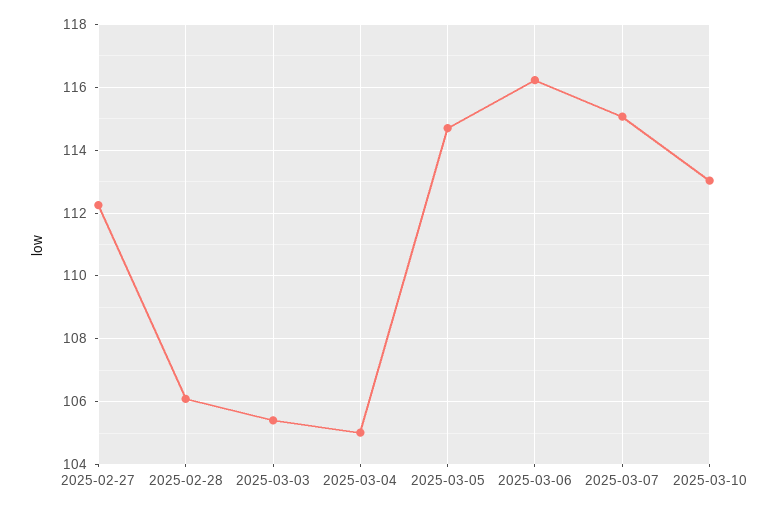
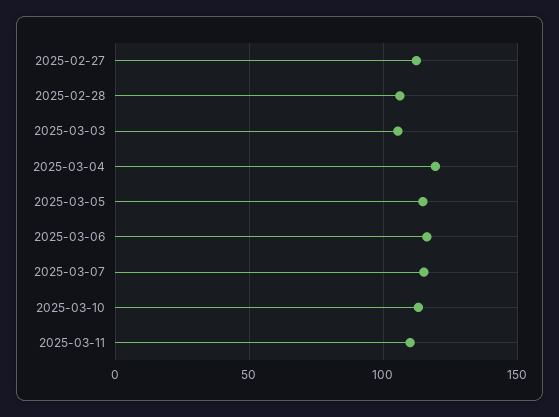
2025-03-04: 105 -> 120
2025-03-11: none -> 110

